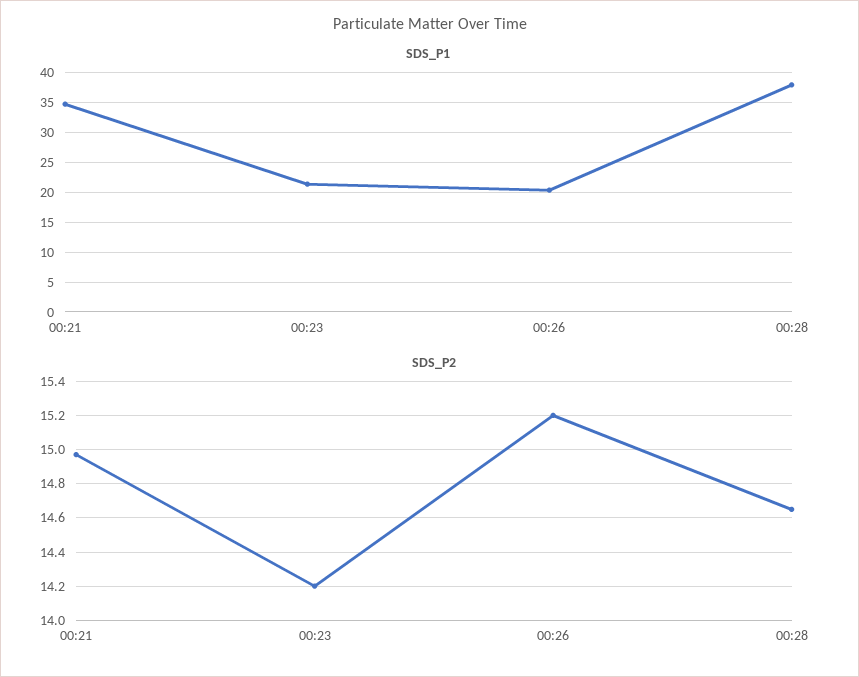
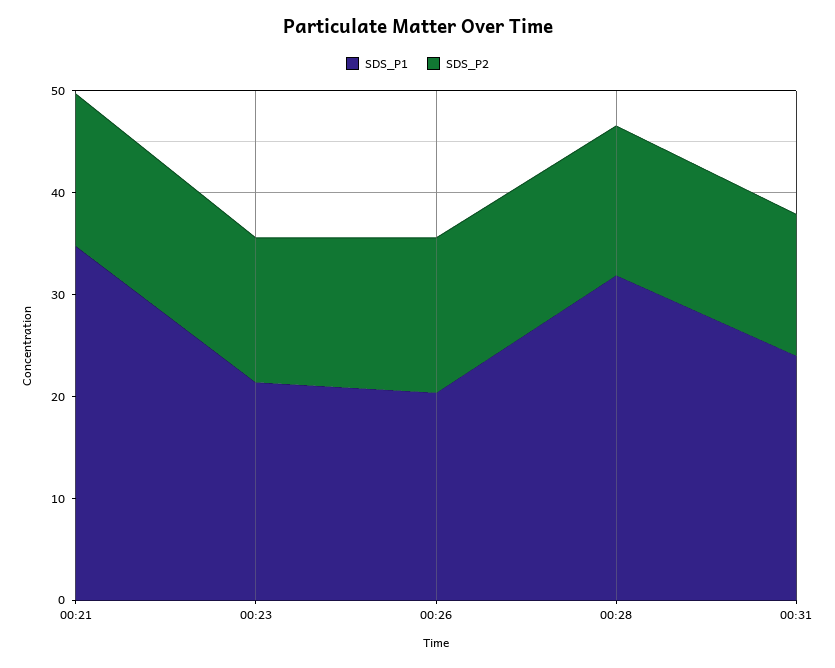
SDS_P1, 00:28: 37.5 -> 32
SDS_P1, 00:31: none -> 24
SDS_P2, 00:31: none -> 14

